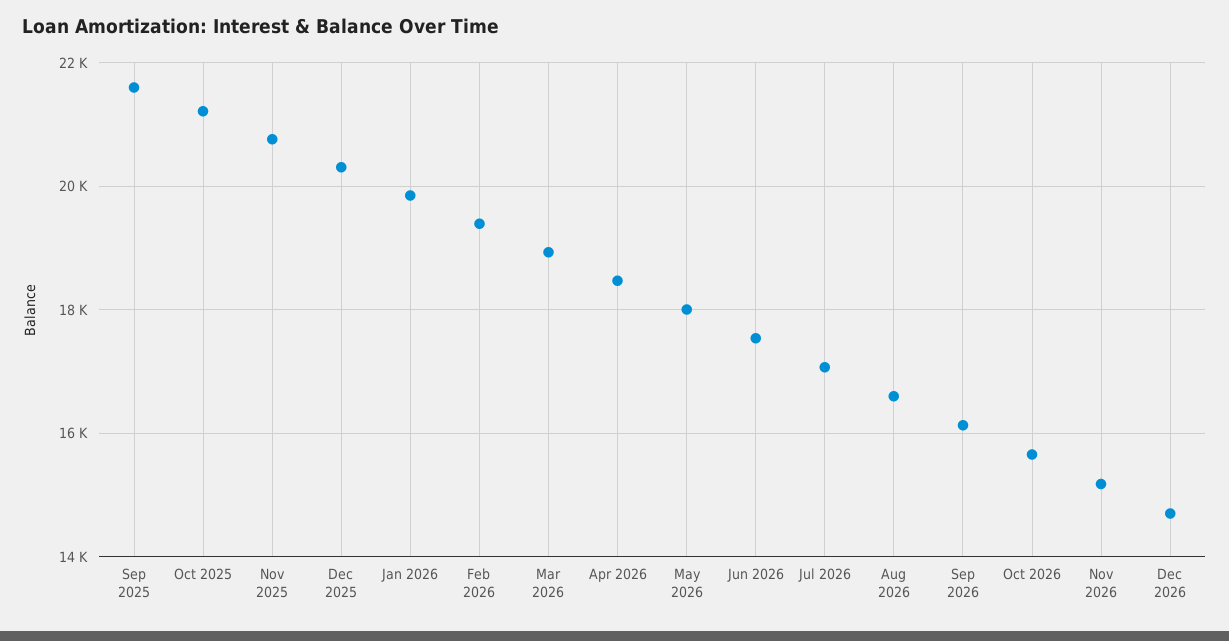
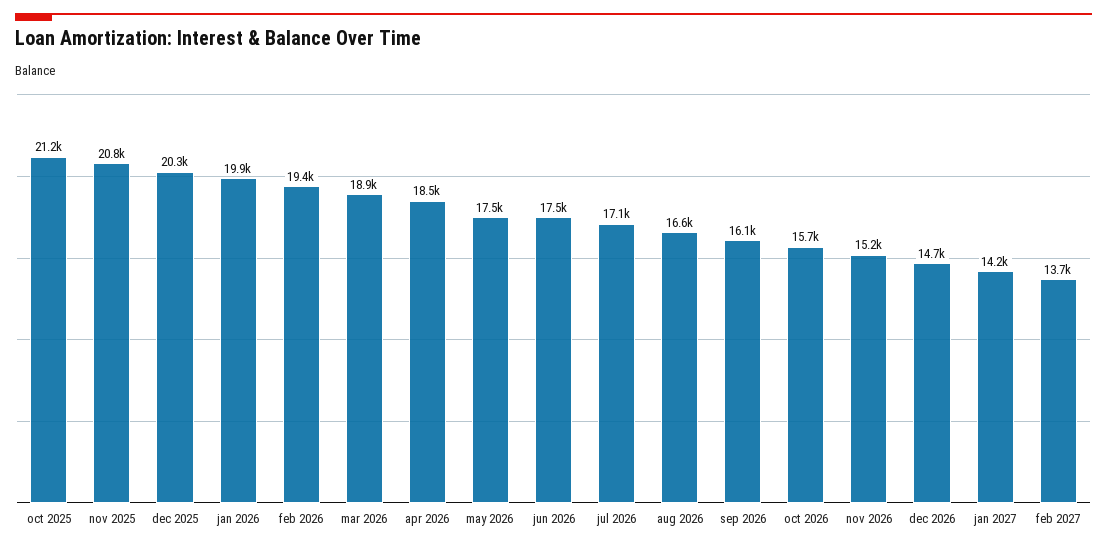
Sep 2025: 21600 -> none
May 2026: 18000 -> 17500
jan 2027: none -> 14200
feb 2027: none -> 13700

